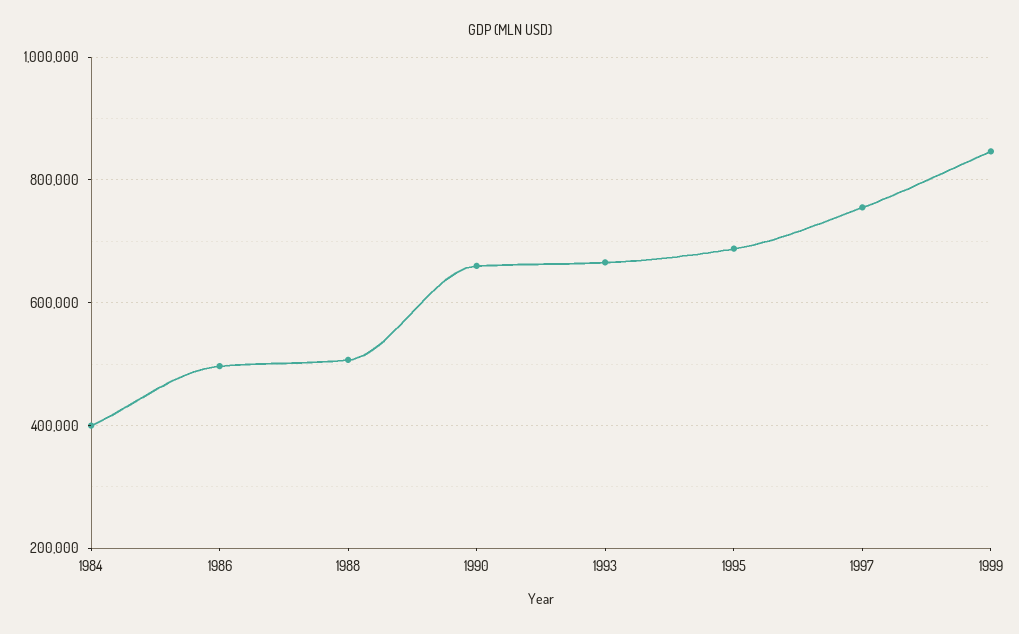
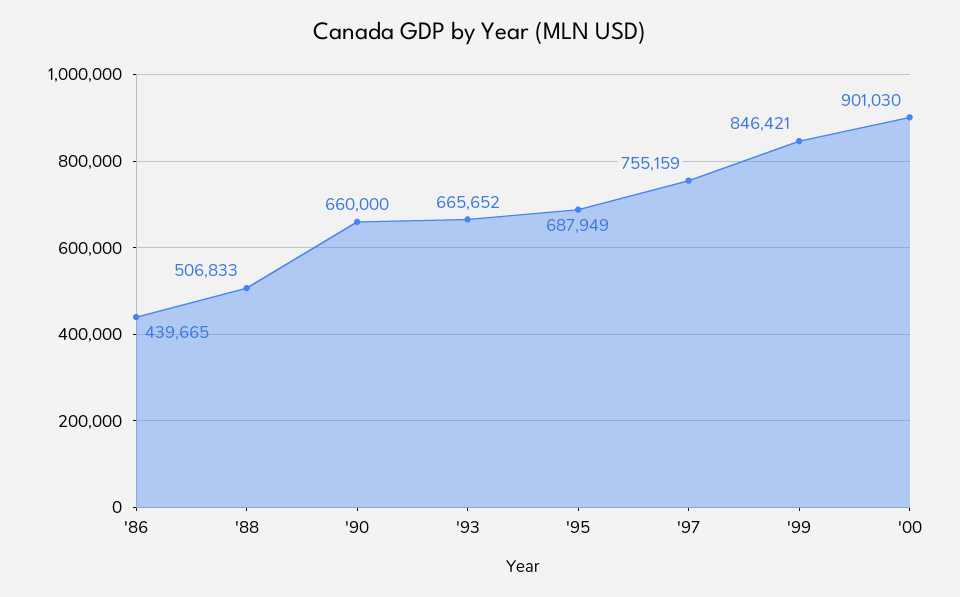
1984: 400000 -> none
1986: 500000 -> 439665
'00: none -> 901030

